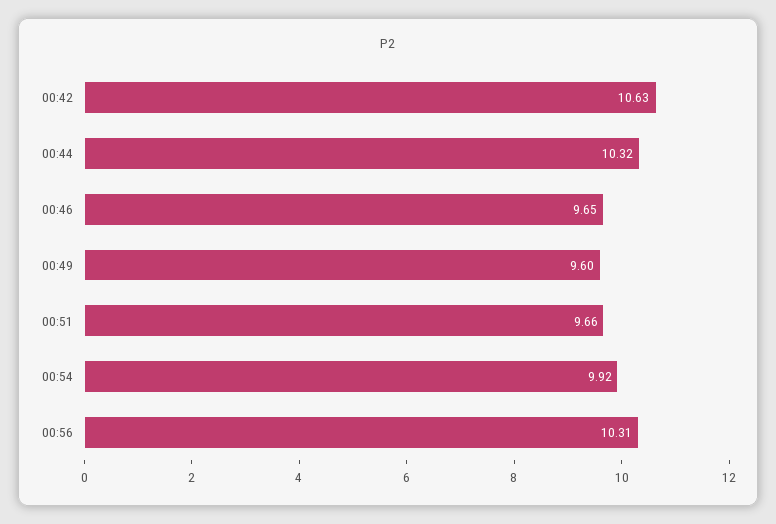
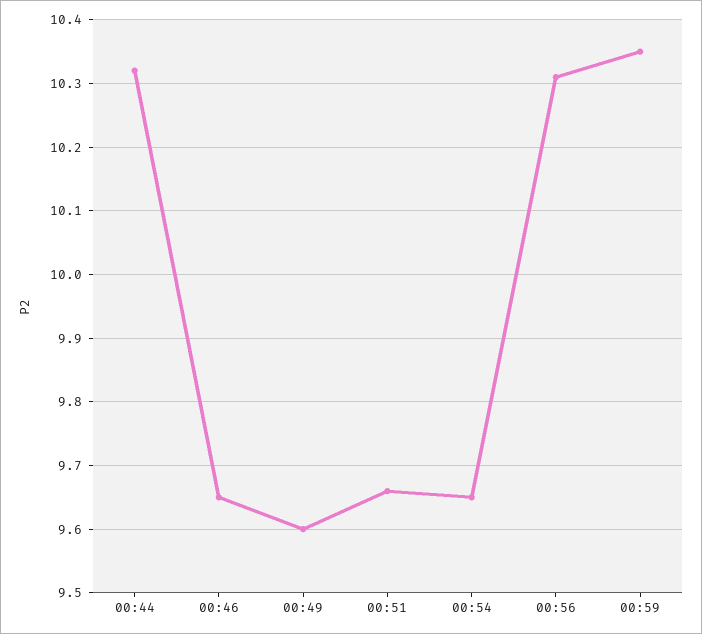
00:42: 10.63 -> none
00:54: 9.92 -> 9.65
00:59: none -> 10.35

